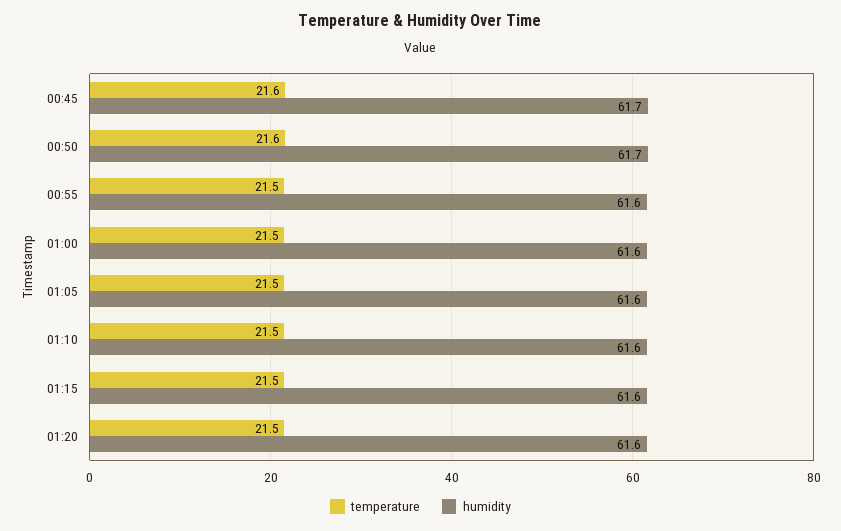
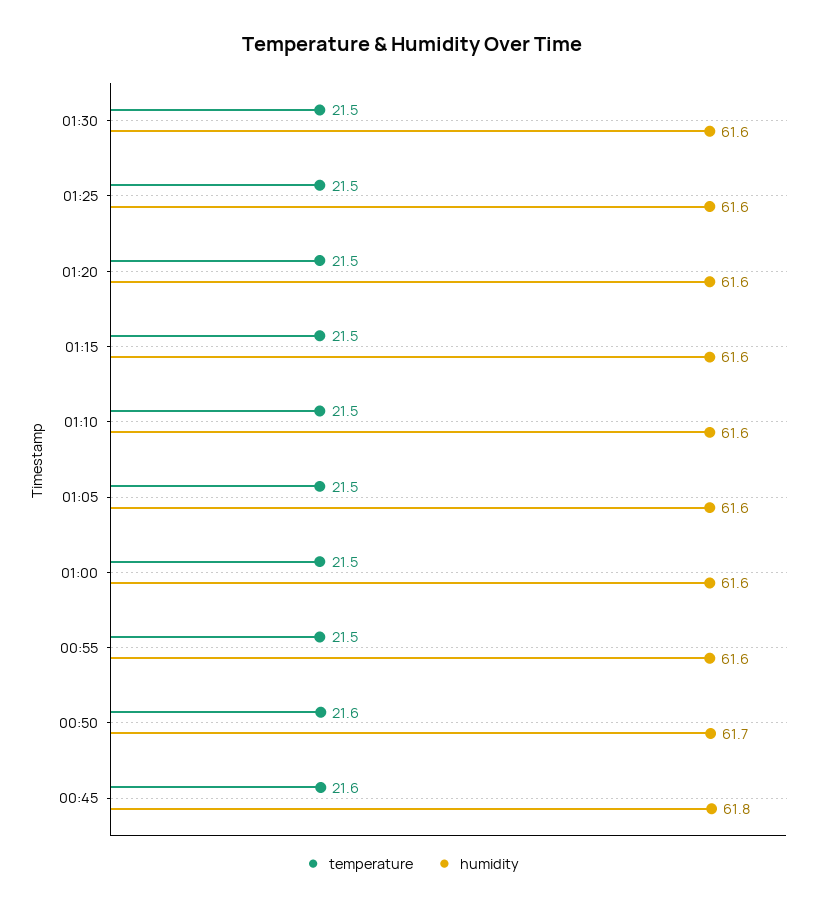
humidity, 00:45: 61.7 -> 61.8
temperature, 01:30: none -> 21.5
humidity, 01:30: none -> 61.6
temperature, 01:25: none -> 21.5
humidity, 01:25: none -> 61.6

